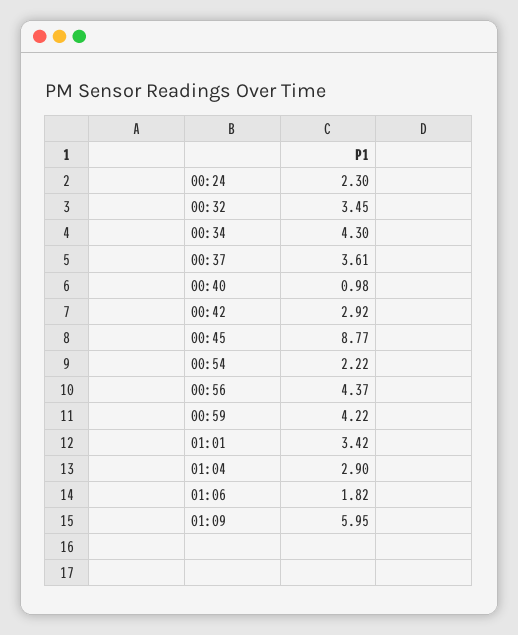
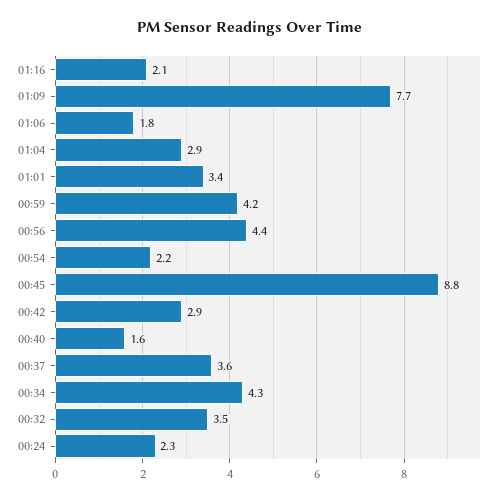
00:40: 0.98 -> 1.6
01:09: 5.95 -> 7.7
01:16: none -> 2.1

